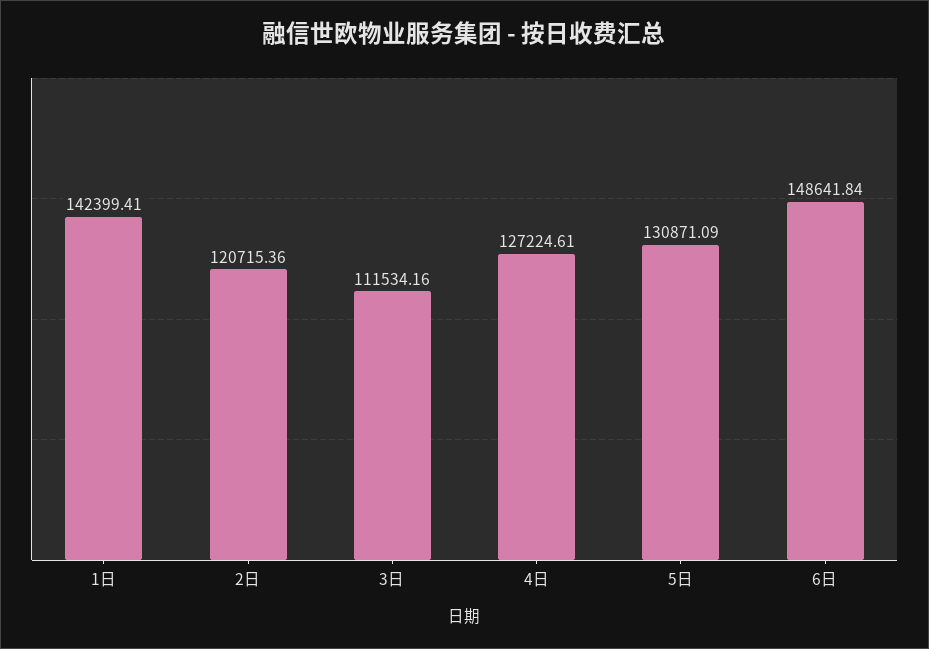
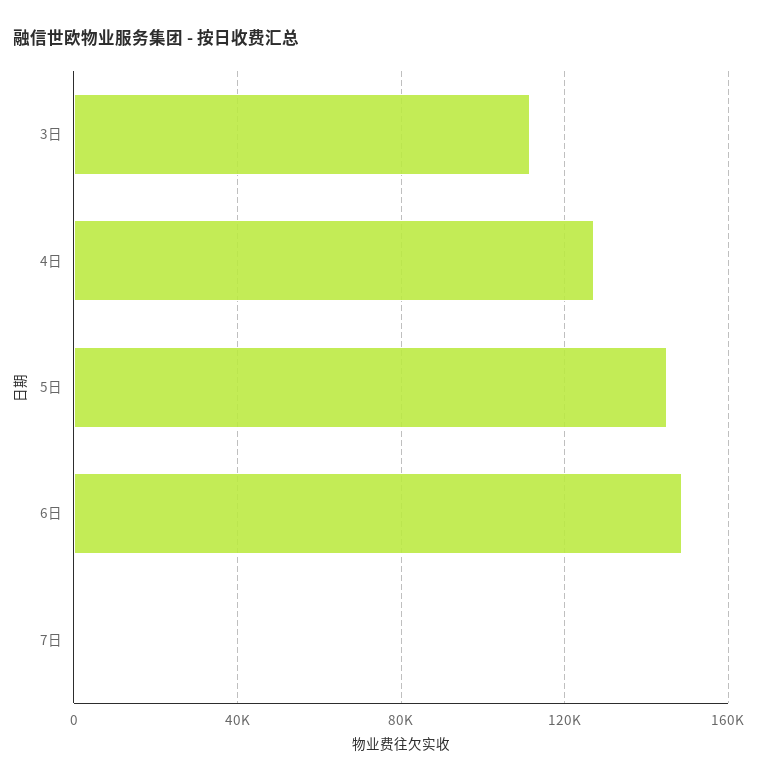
1日: 142399.41 -> none
2日: 120715.36 -> none
5日: 130871.09 -> 145000
7日: none -> 0

